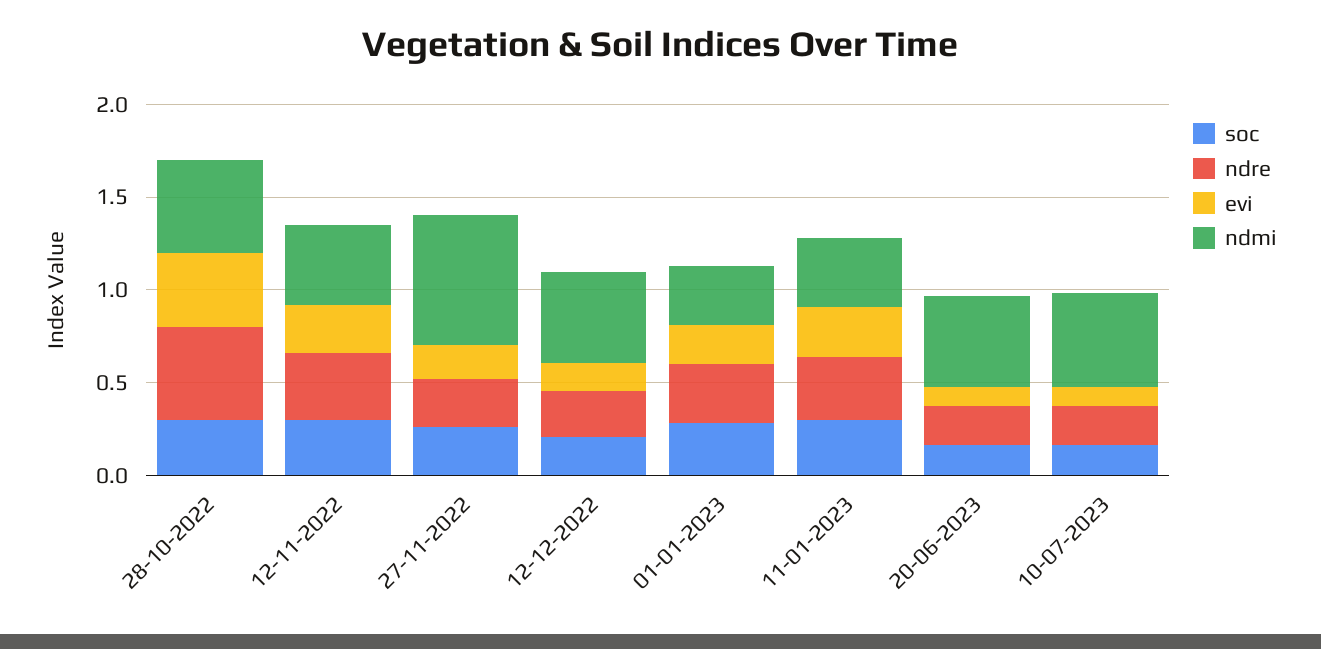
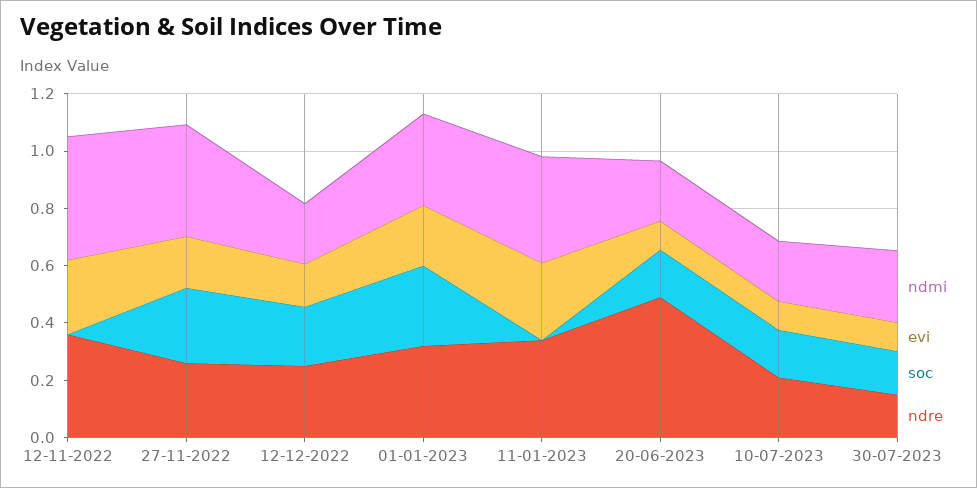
soc, 28-10-2022: 0.3 -> none
ndre, 28-10-2022: 0.5 -> none
evi, 28-10-2022: 0.4 -> none
ndmi, 28-10-2022: 0.5 -> none
soc, 12-11-2022: 0.3 -> 0
ndmi, 27-11-2022: 0.7 -> 0.4
ndmi, 12-12-2022: 0.5 -> 0.2
soc, 11-01-2023: 0.3 -> 0
ndre, 20-06-2023: 0.2 -> 0.5
ndmi, 20-06-2023: 0.5 -> 0.2
ndmi, 10-07-2023: 0.5 -> 0.2
ndmi, 30-07-2023: none -> 0.25
evi, 30-07-2023: none -> 0.1
soc, 30-07-2023: none -> 0.15
ndre, 30-07-2023: none -> 0.15

